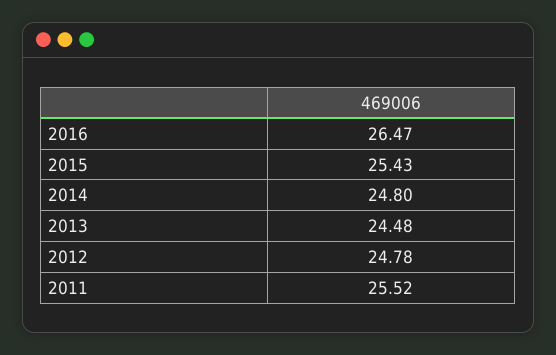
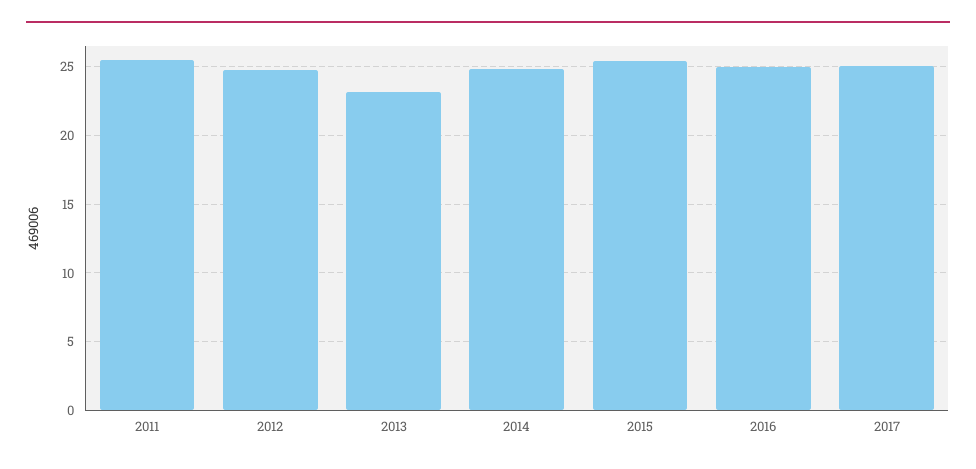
2016: 26.47 -> 25
2013: 24.48 -> 23
2017: none -> 25

